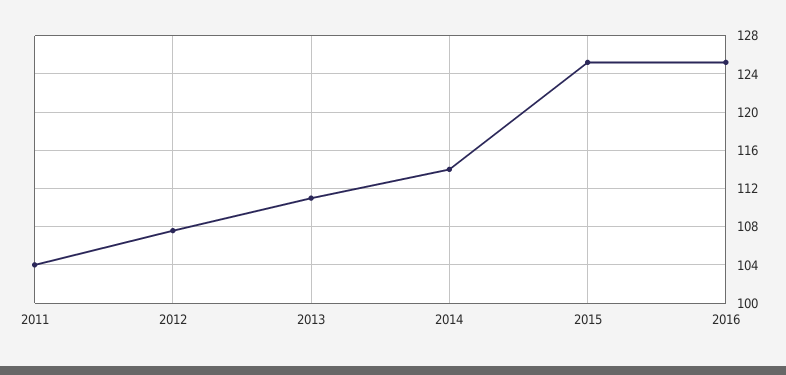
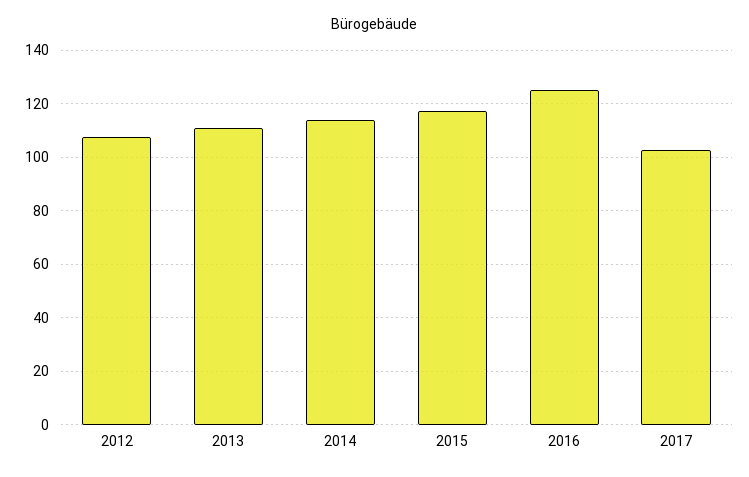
2011: 104 -> none
2015: 125 -> 117.5
2017: none -> 102.5

